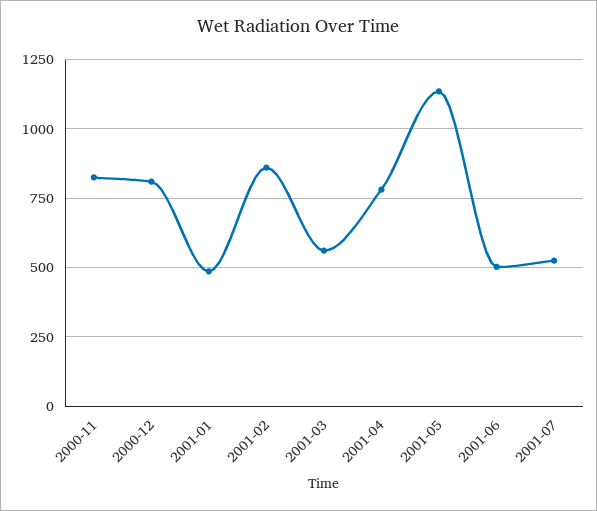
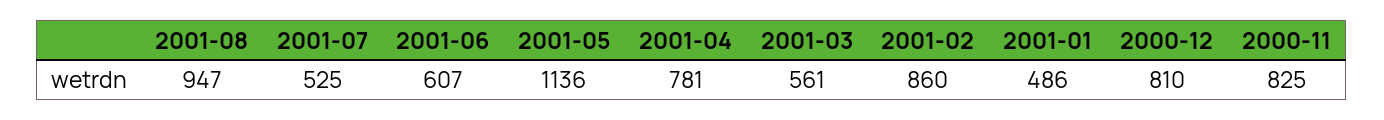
2001-06: 500 -> 607
2001-08: none -> 947

